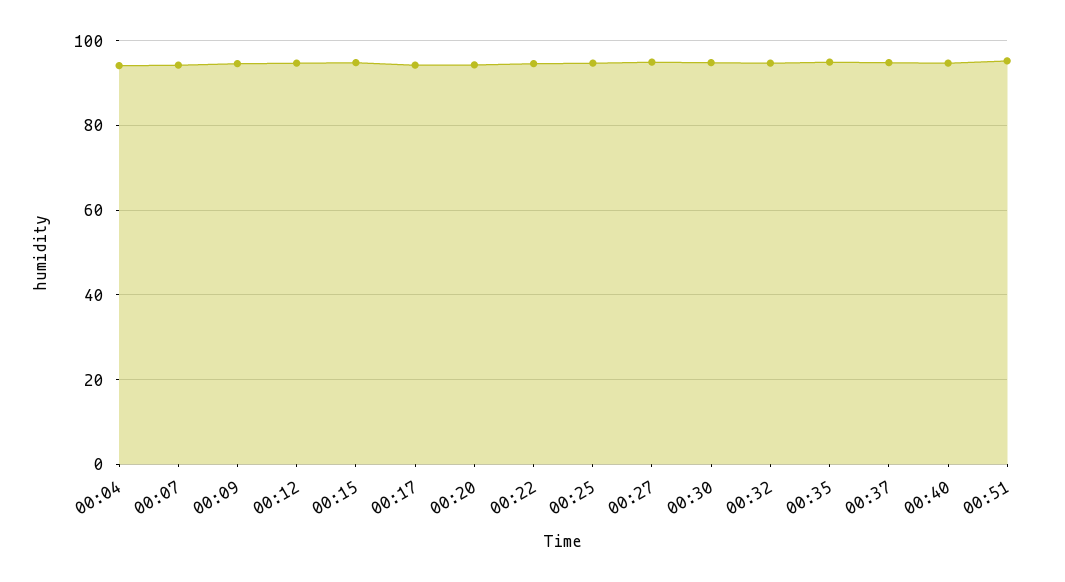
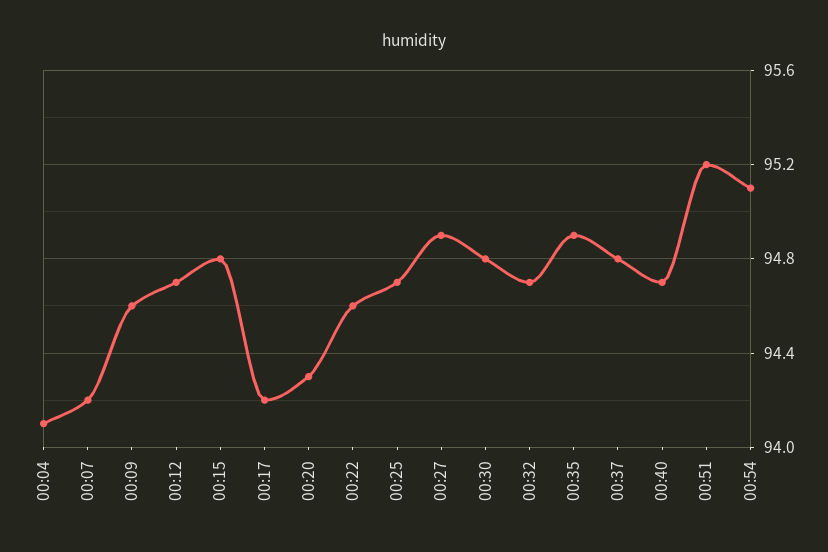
00:54: none -> 95.1

